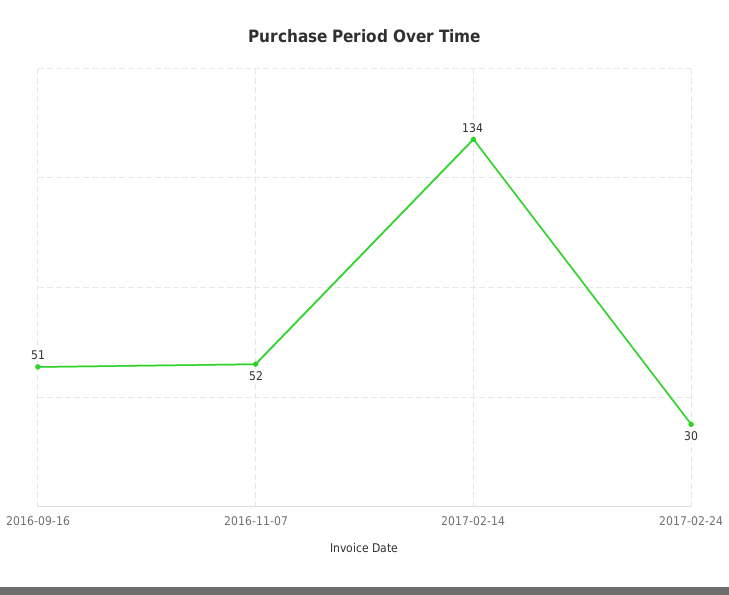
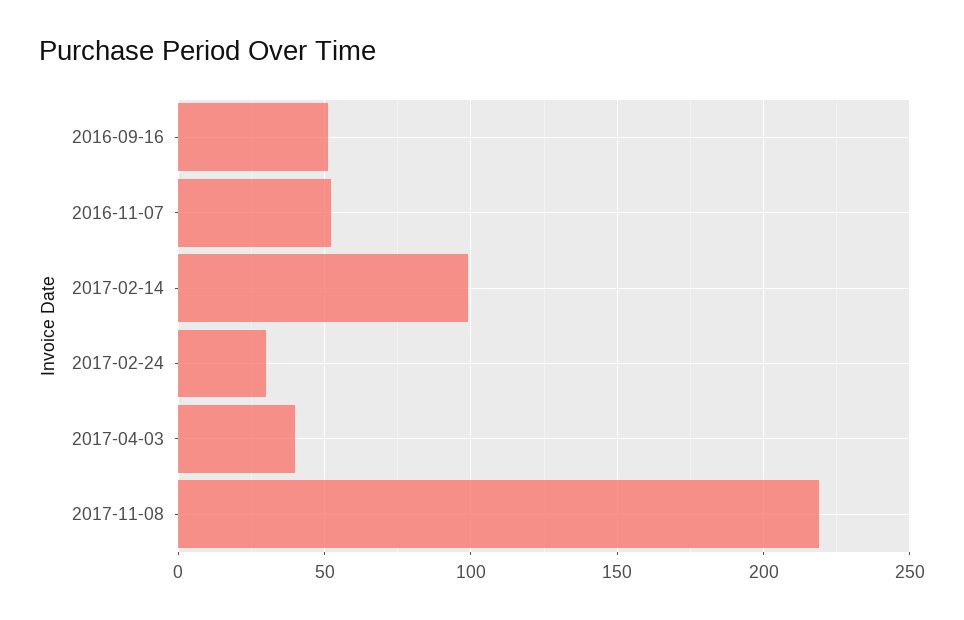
2017-02-14: 134 -> 100
2017-04-03: none -> 40
2017-11-08: none -> 220

